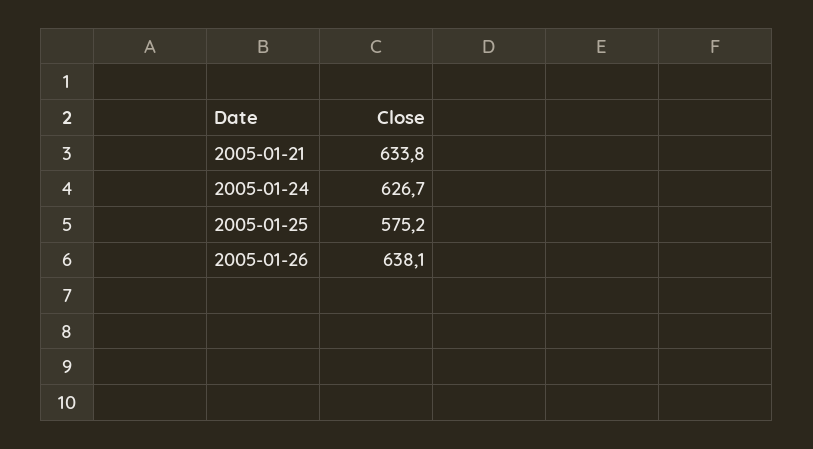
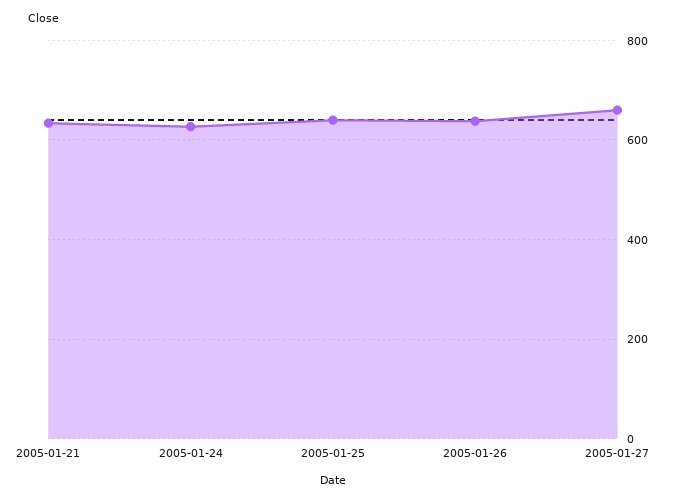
2005-01-25: 575.2 -> 640
2005-01-27: none -> 660

